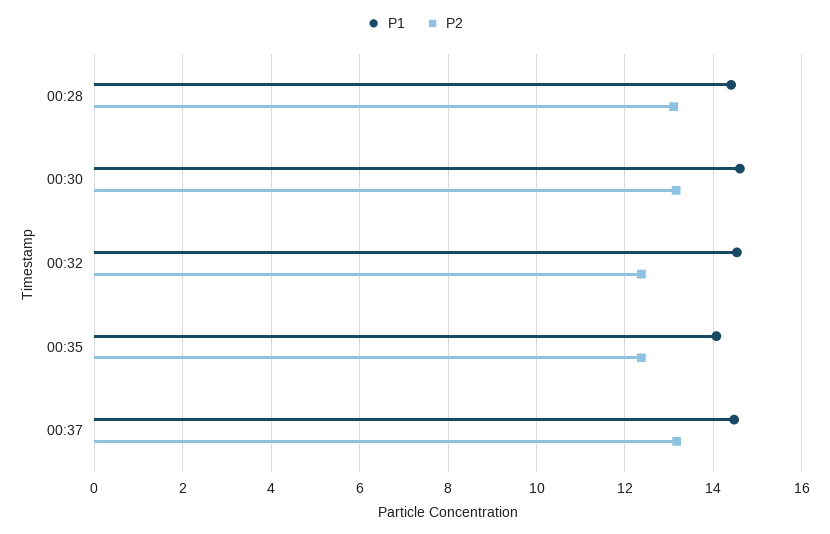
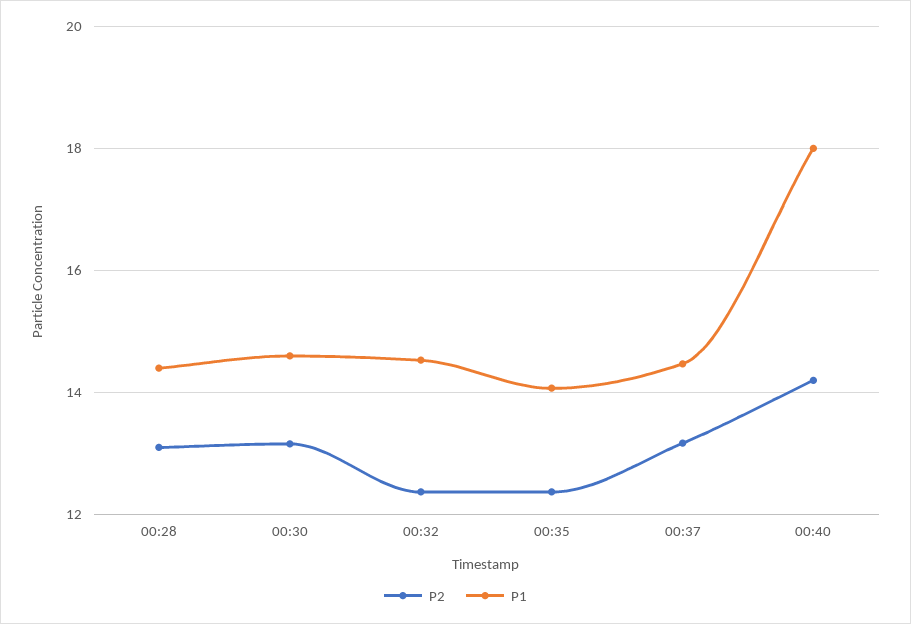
P2, 00:40: none -> 14.2
P1, 00:40: none -> 18

